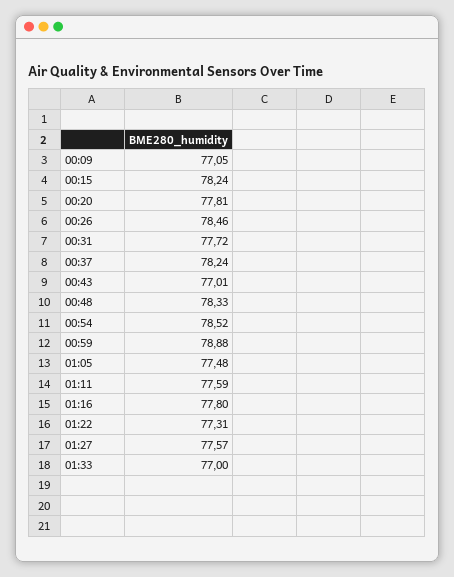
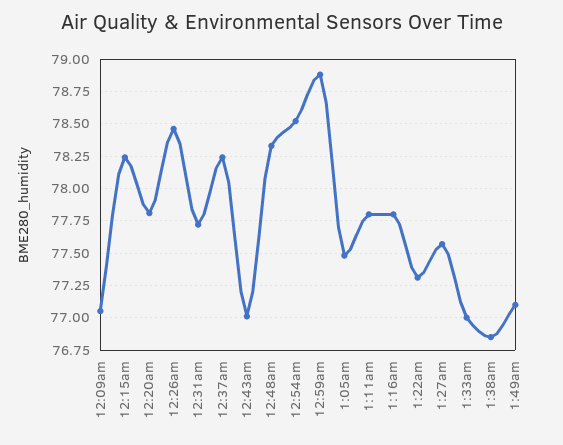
01:11: 77.59 -> 77.8
1:38am: none -> 76.85
1:49am: none -> 77.1

